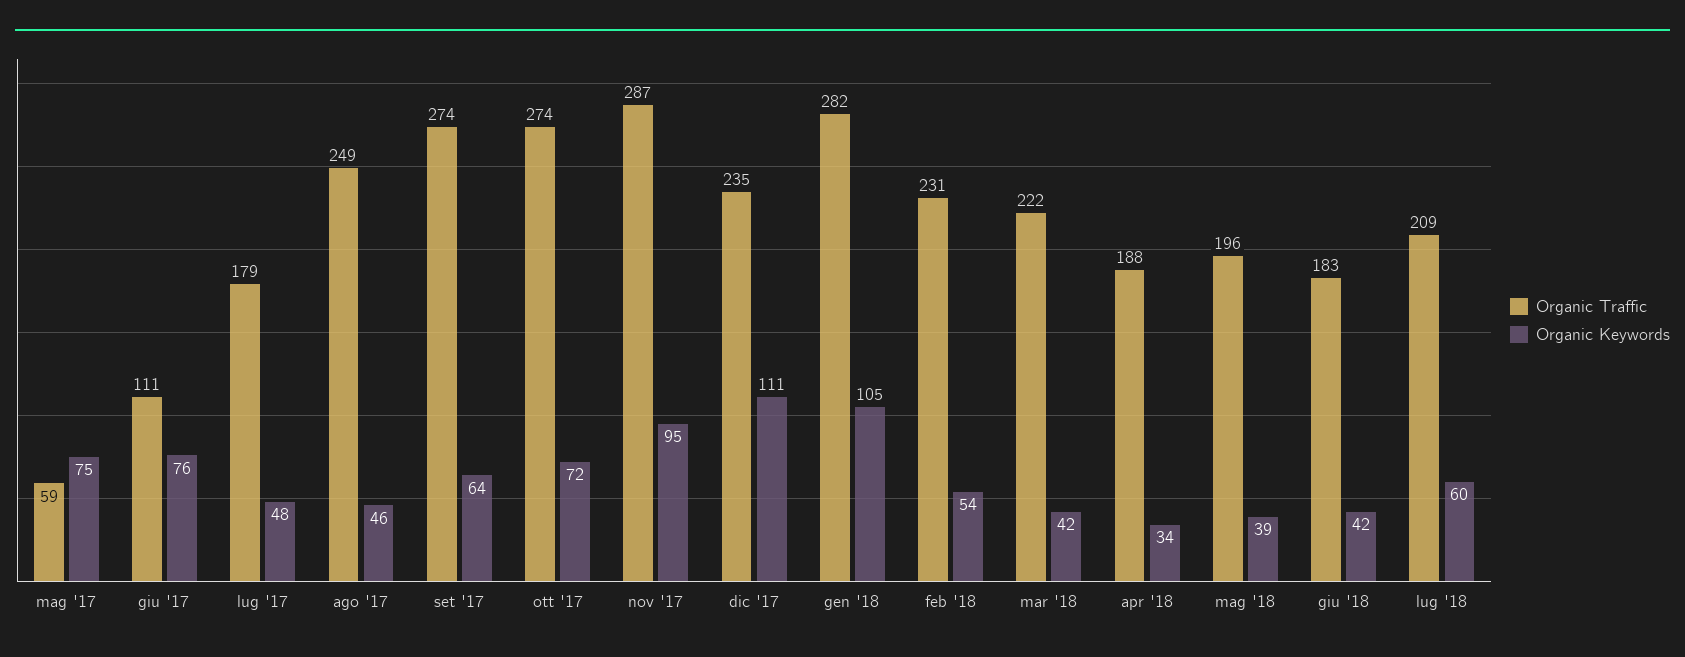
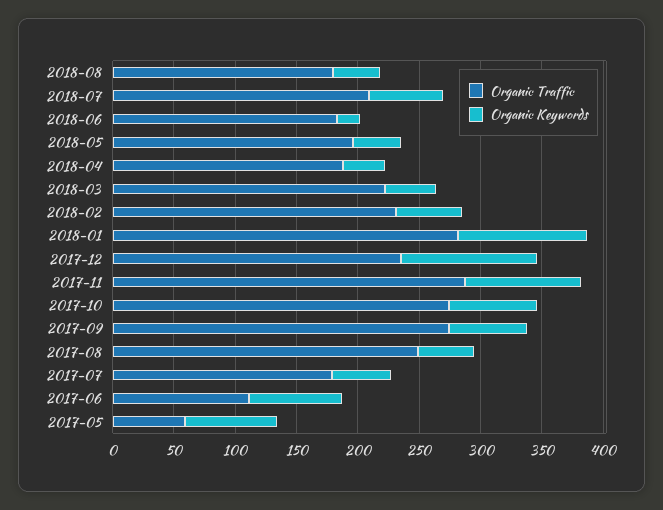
Organic Keywords, giu '18: 42 -> 20
Organic Traffic, 2018-08: none -> 180
Organic Keywords, 2018-08: none -> 40

